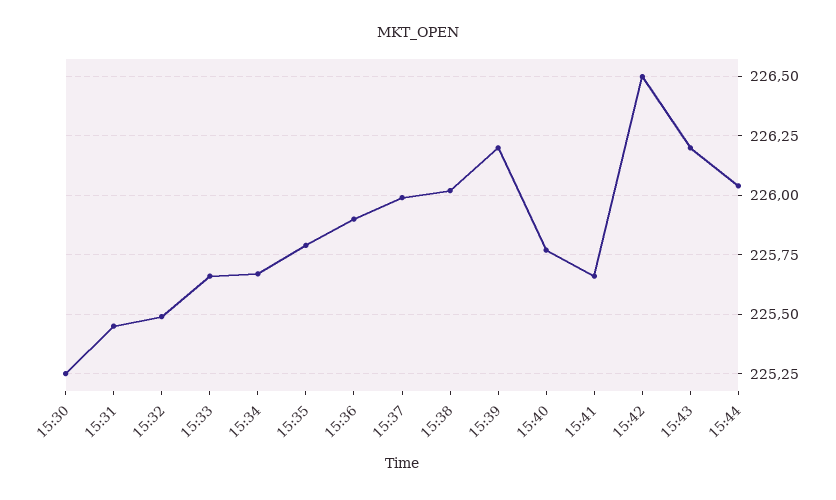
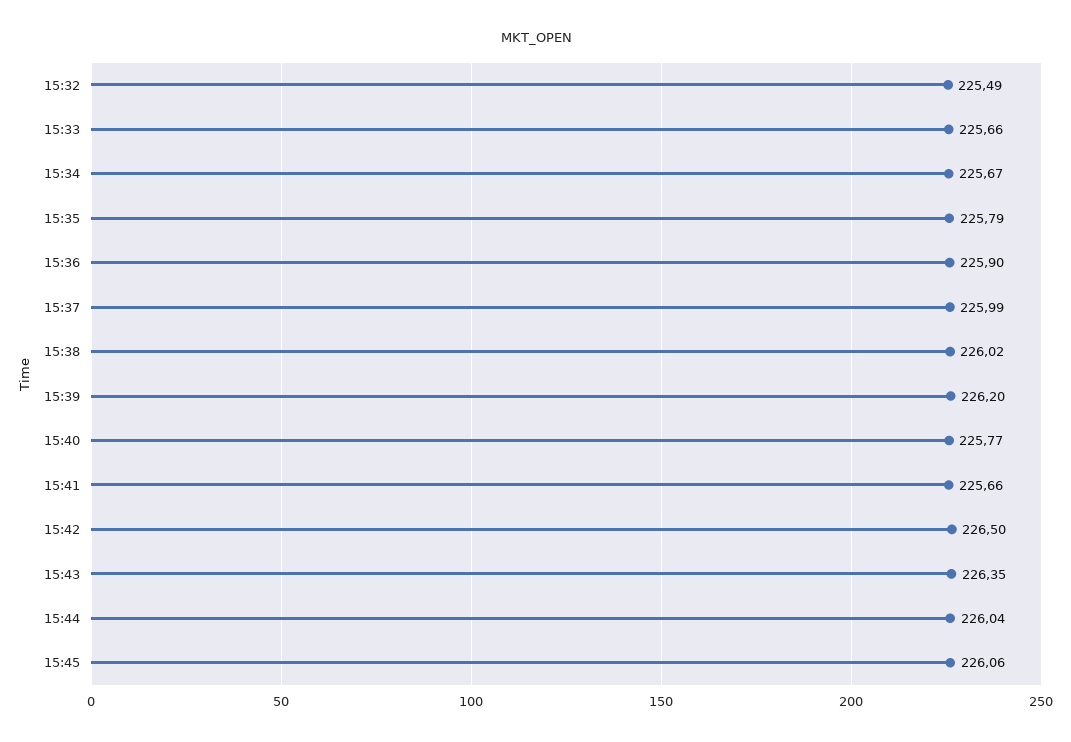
15:30: 225.25 -> none
15:31: 225.45 -> none
15:43: 226.2 -> 226.35
15:45: none -> 226.06

